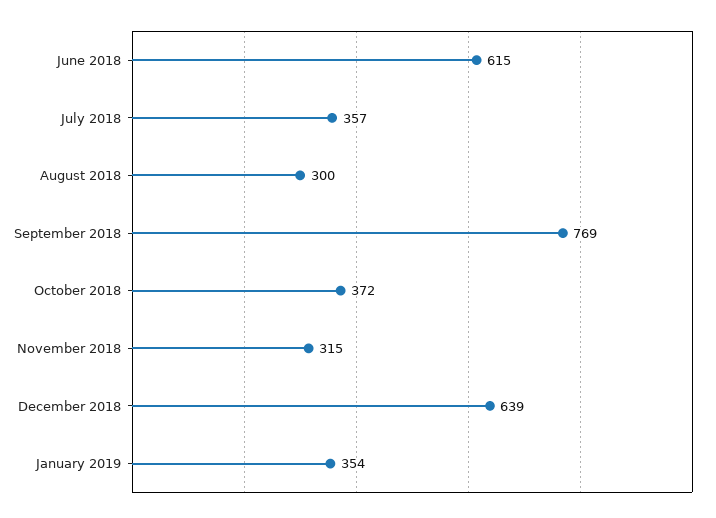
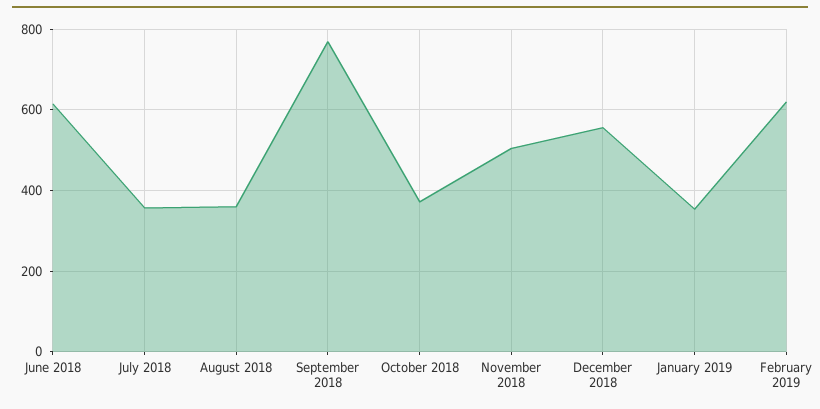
August 2018: 300 -> 360
November 2018: 315 -> 500
December 2018: 639 -> 560
February 2019: none -> 620

